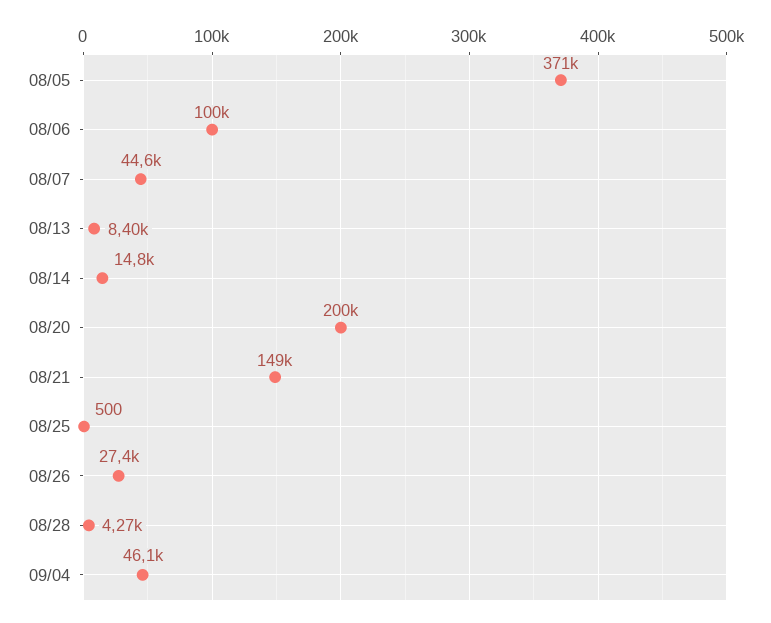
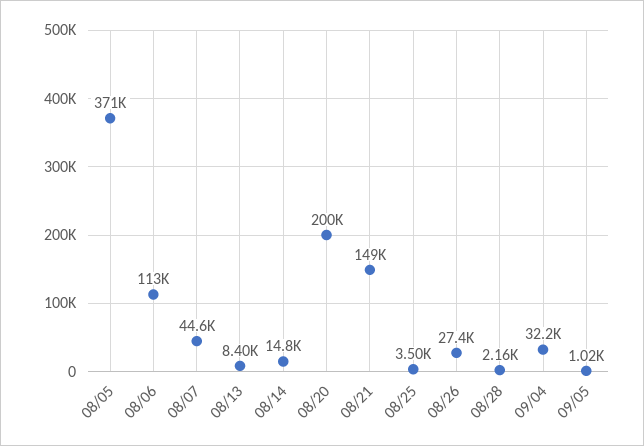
08/06: 100000 -> 113000
08/25: 500 -> 3500
08/28: 4270 -> 2160
09/04: 46100 -> 32200
09/05: none -> 1020

